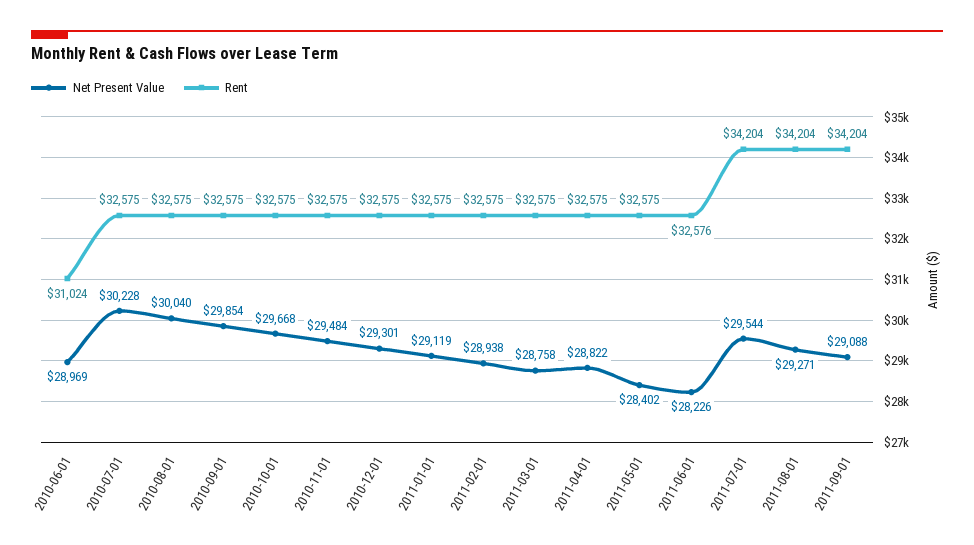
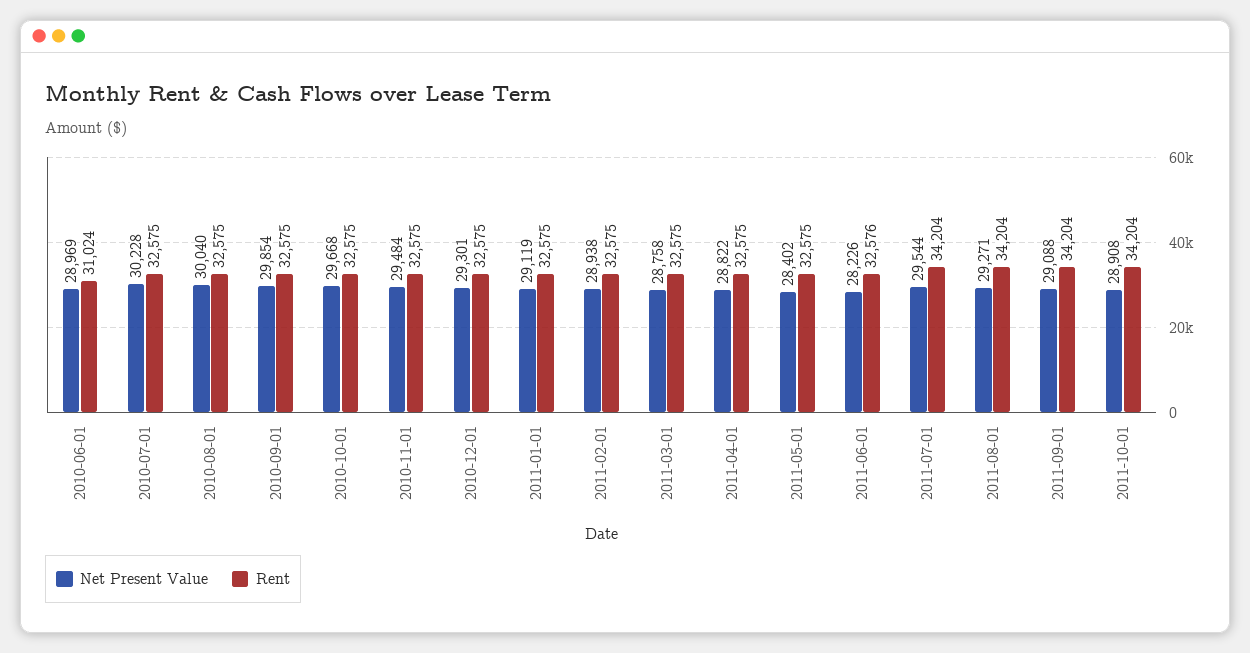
Net Present Value, 2011-10-01: none -> 28908
Rent, 2011-10-01: none -> 34204

